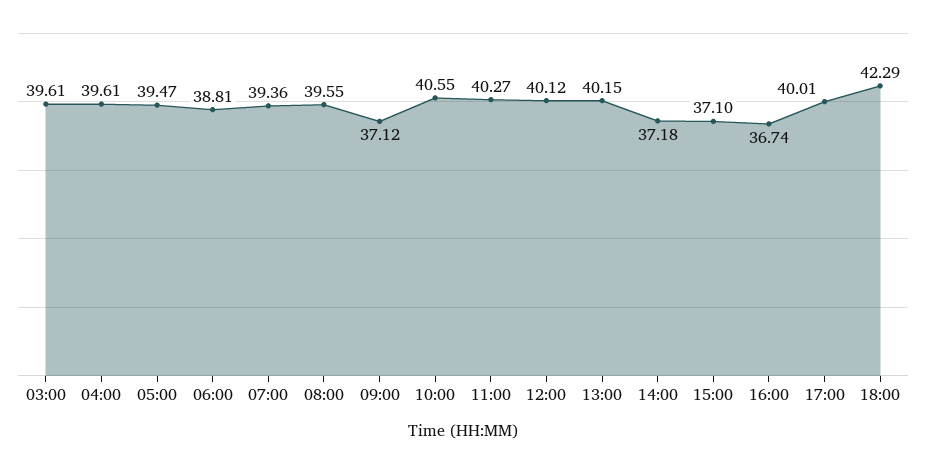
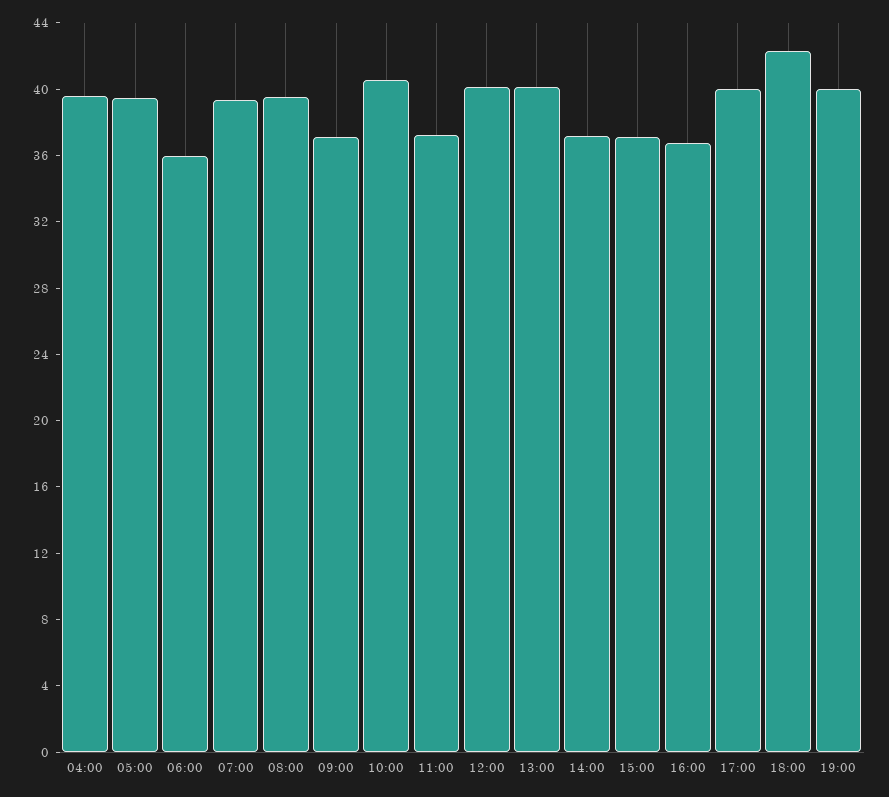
03:00: 39.61 -> none
06:00: 38.81 -> 36
11:00: 40.27 -> 37
19:00: none -> 40

